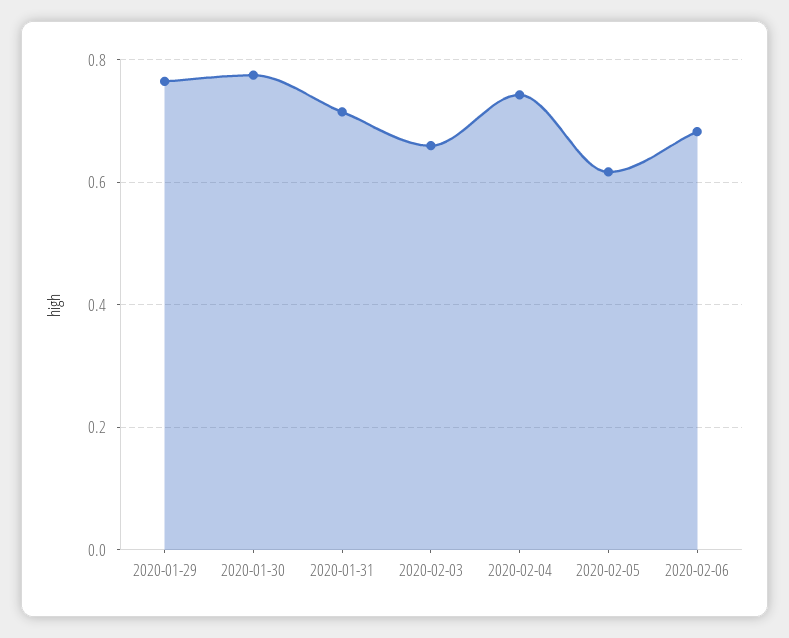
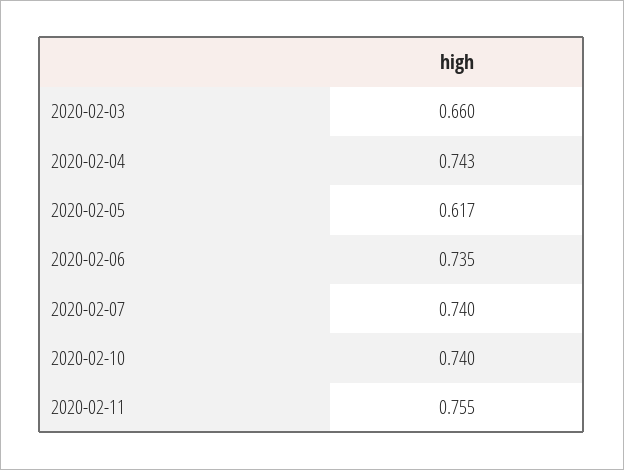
2020-01-29: 0.76 -> none
2020-01-30: 0.78 -> none
2020-01-31: 0.72 -> none
2020-02-06: 0.68 -> 0.735
2020-02-07: none -> 0.74
2020-02-10: none -> 0.74
2020-02-11: none -> 0.755

